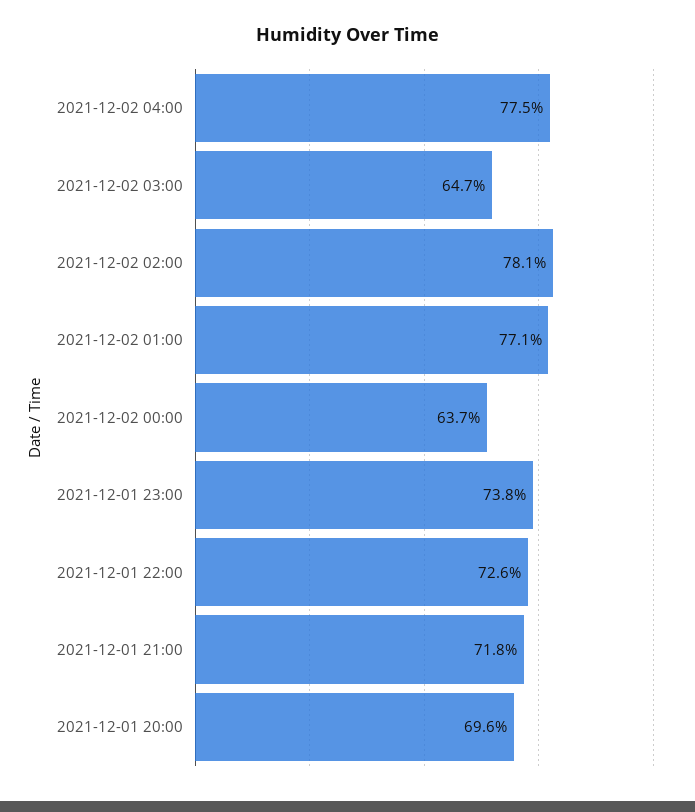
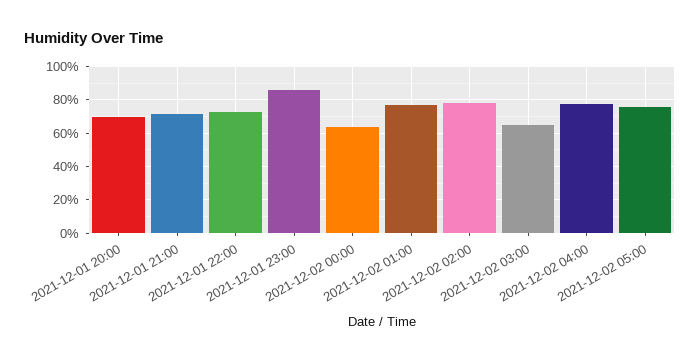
2021-12-01 23:00: 73.8 -> 85
2021-12-02 05:00: none -> 75

